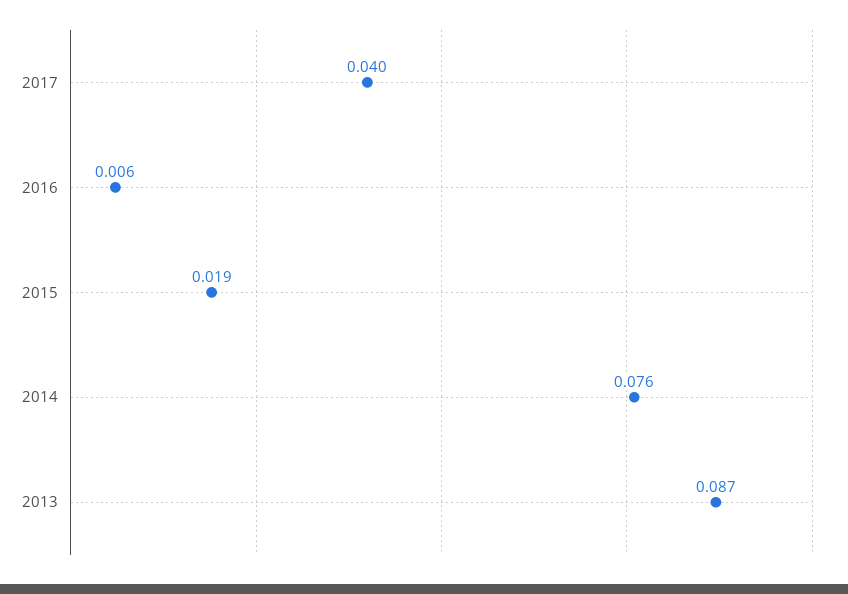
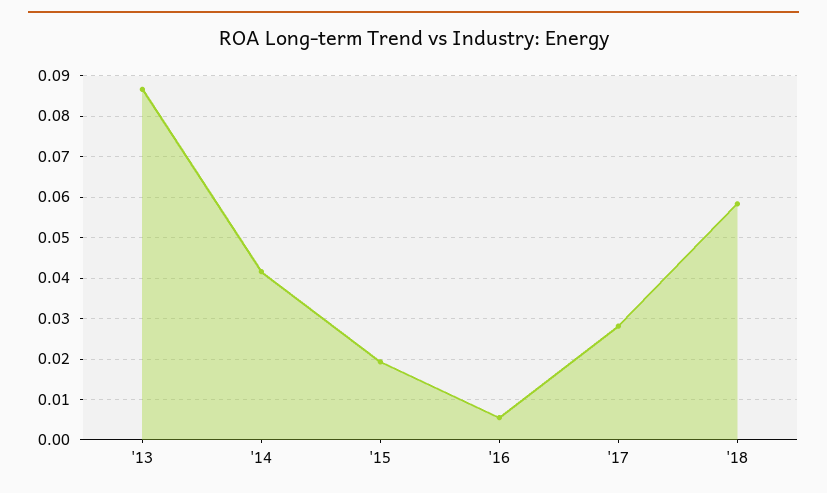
2017: 0.04 -> 0.028
2014: 0.076 -> 0.042
'18: none -> 0.058

